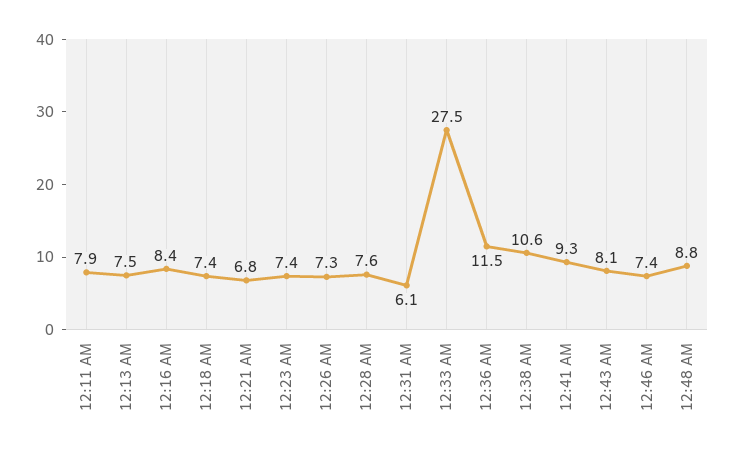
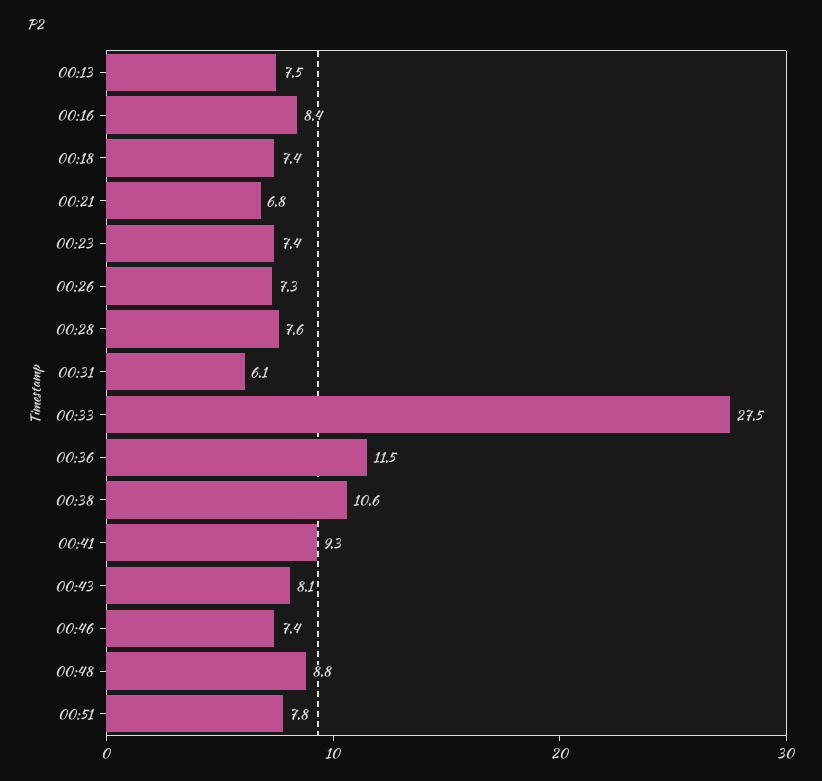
12:11 AM: 7.9 -> none
00:51: none -> 7.8

